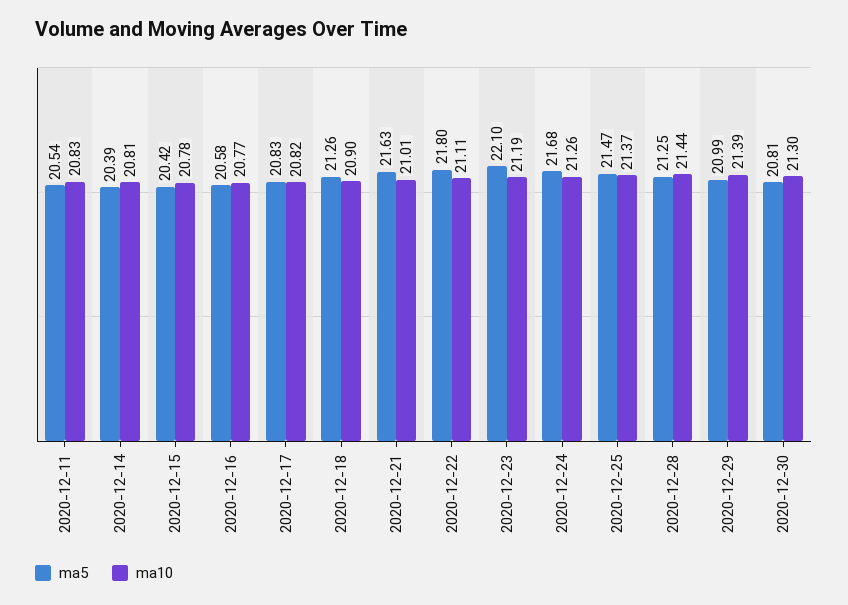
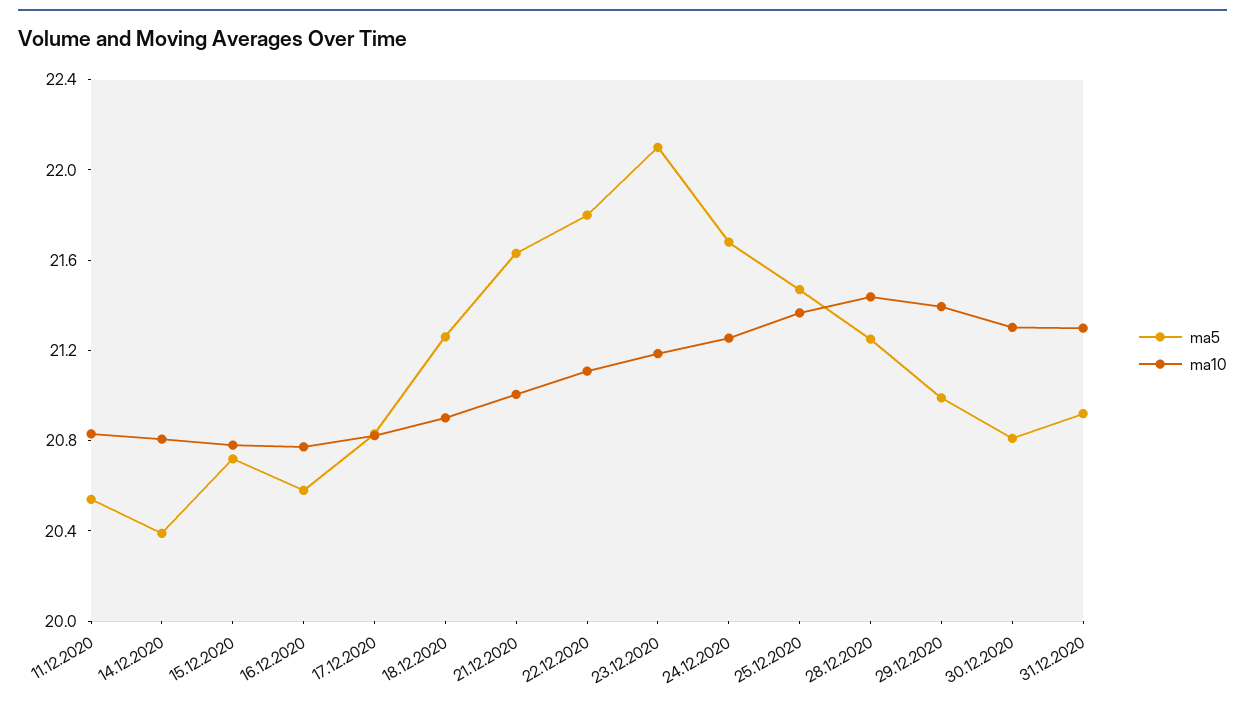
ma5, 2020-12-15: 20.42 -> 20.7
ma5, 31.12.2020: none -> 20.9
ma10, 31.12.2020: none -> 21.3

